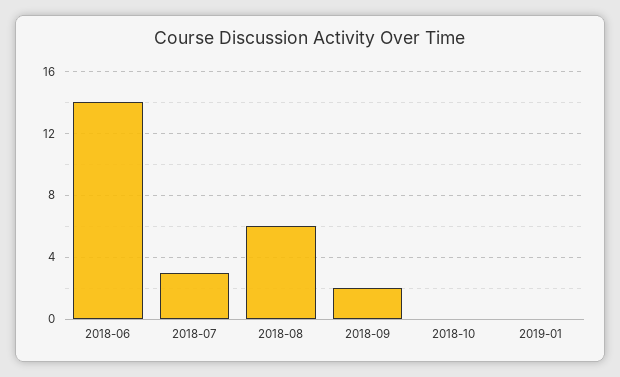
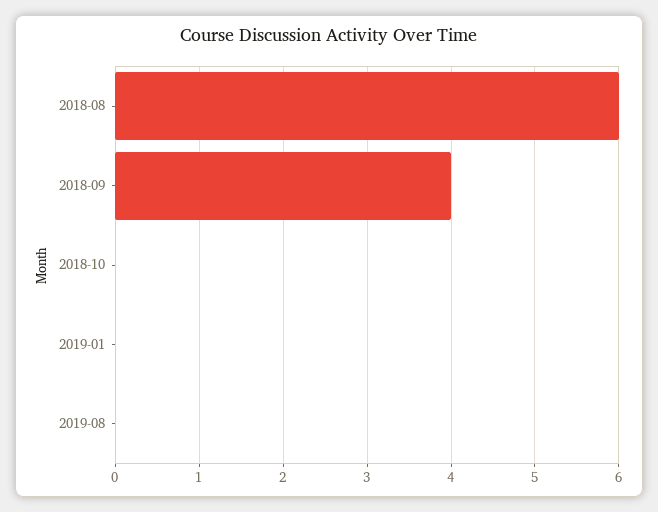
2018-06: 14 -> none
2018-07: 3 -> none
2018-09: 2 -> 4
2019-08: none -> 0

